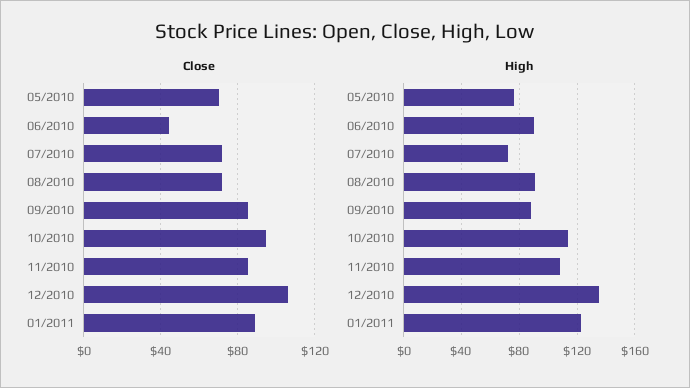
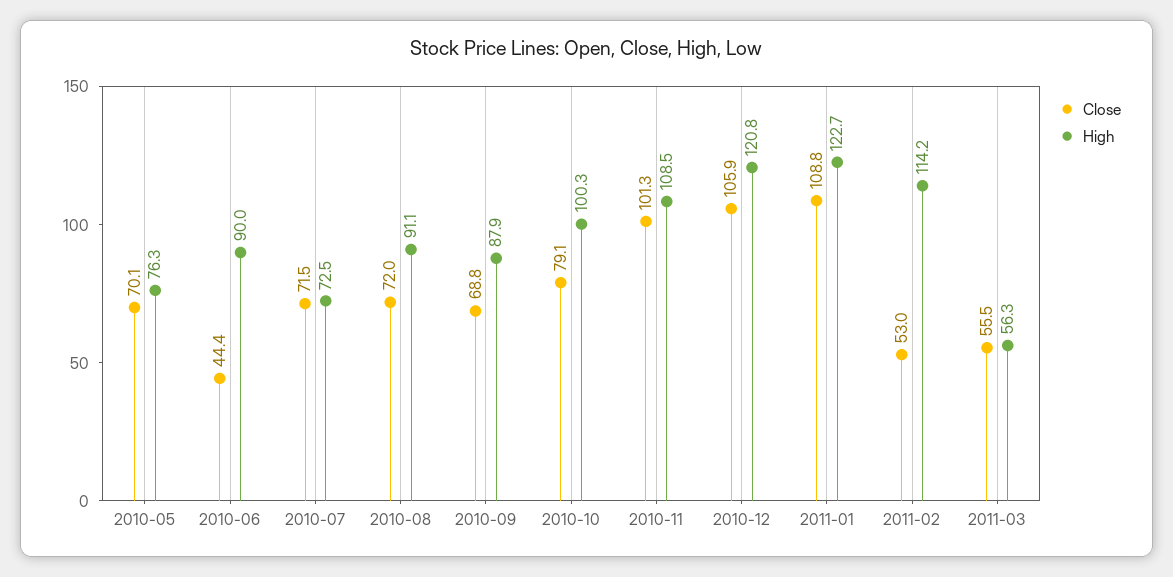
Close, 09/2010: 85 -> 68.8
Close, 10/2010: 95 -> 79.1
Close, 11/2010: 85 -> 101.3
Close, 01/2011: 90 -> 108.8
High, 10/2010: 115 -> 100.3
High, 12/2010: 135 -> 120.8
Close, 2011-02: none -> 53
High, 2011-02: none -> 114.2
Close, 2011-03: none -> 55.5
High, 2011-03: none -> 56.3

